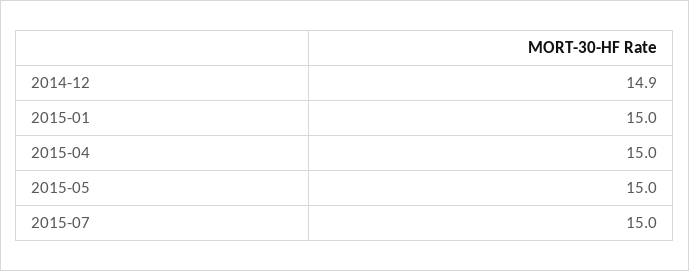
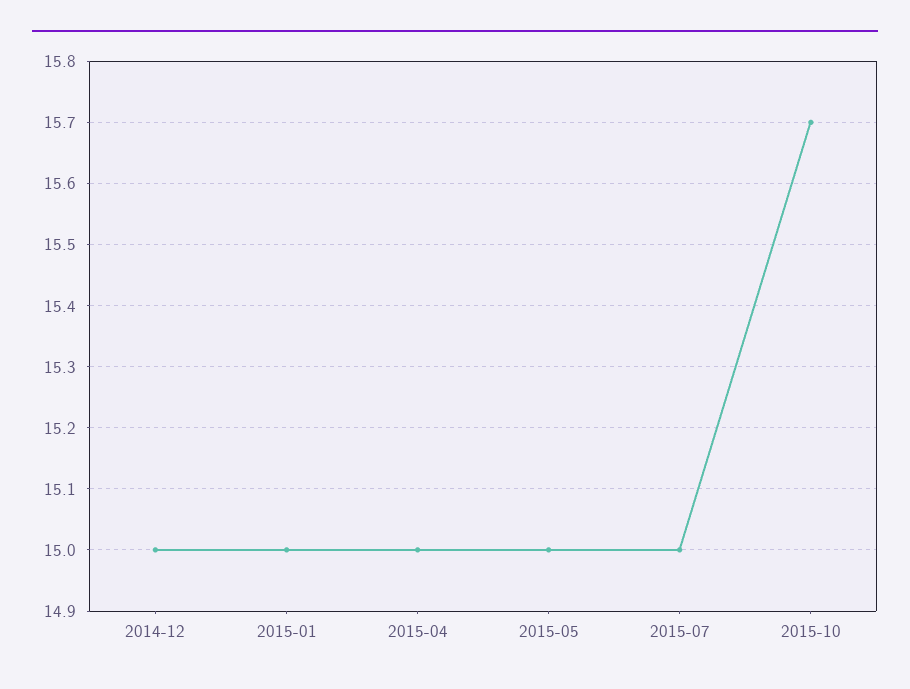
2014-12: 14.9 -> 15
2015-10: none -> 15.7

